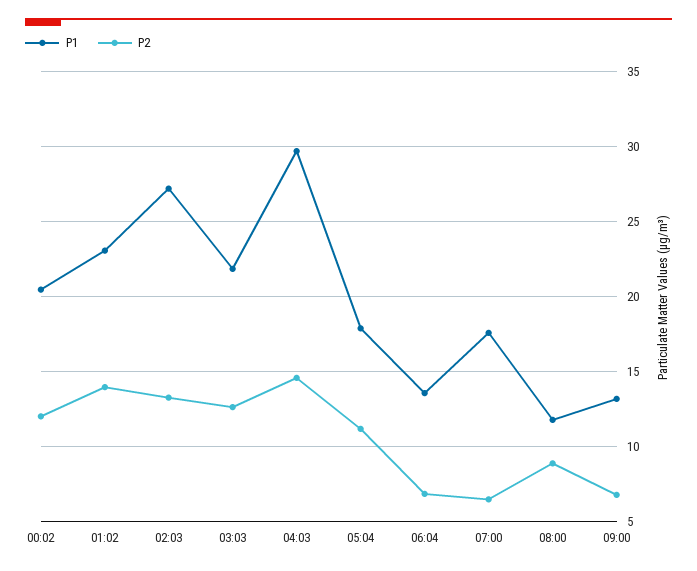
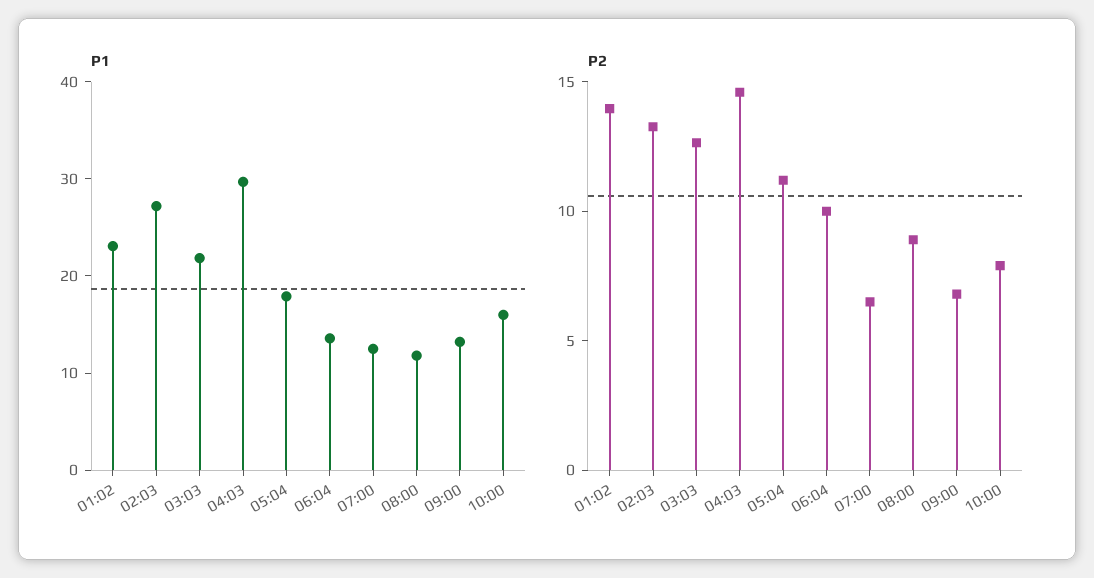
P1, 00:02: 20.5 -> none
P2, 00:02: 12 -> none
P2, 06:04: 7 -> 10
P1, 07:00: 17.5 -> 12
P1, 10:00: none -> 16
P2, 10:00: none -> 8

